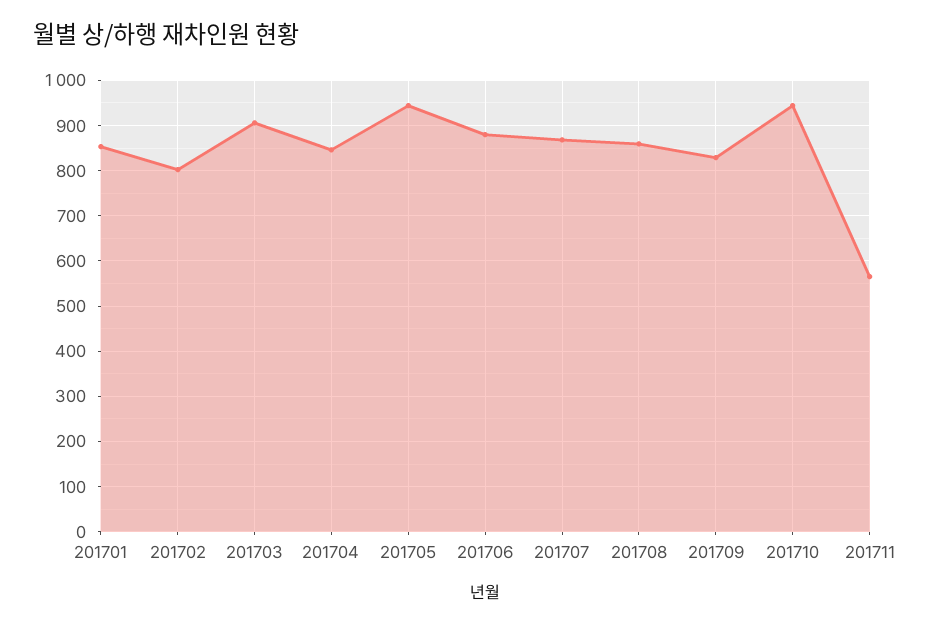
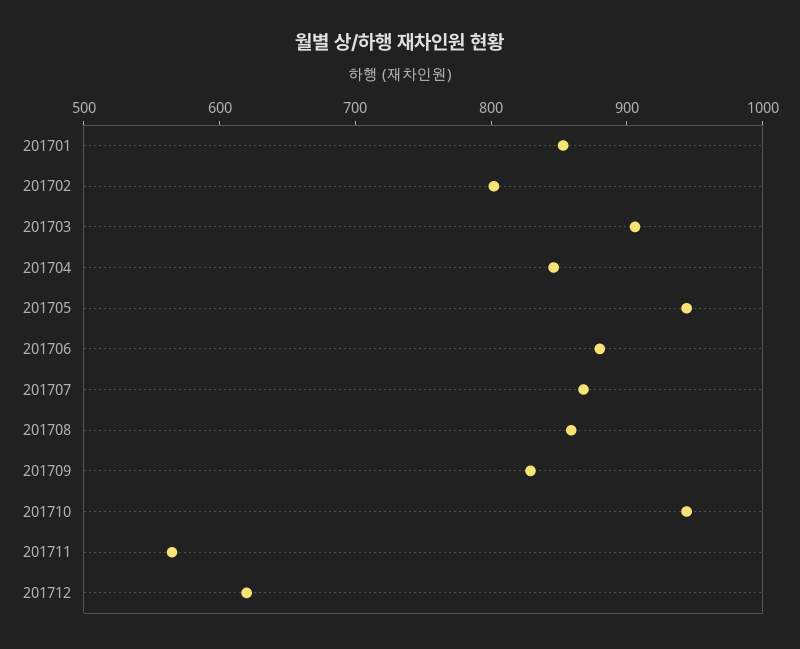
201712: none -> 620

